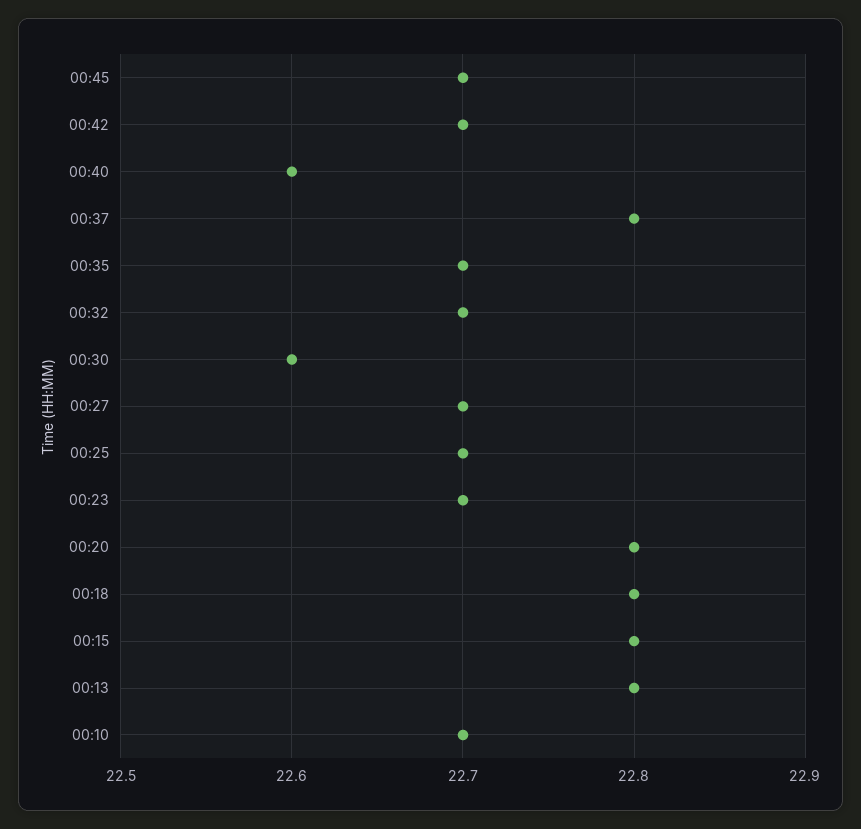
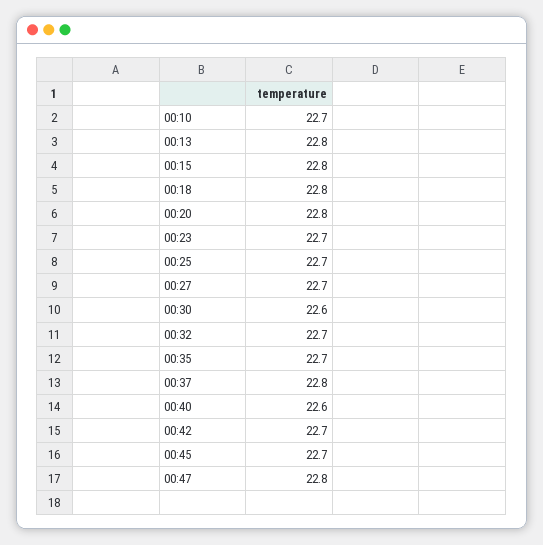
00:47: none -> 22.8

